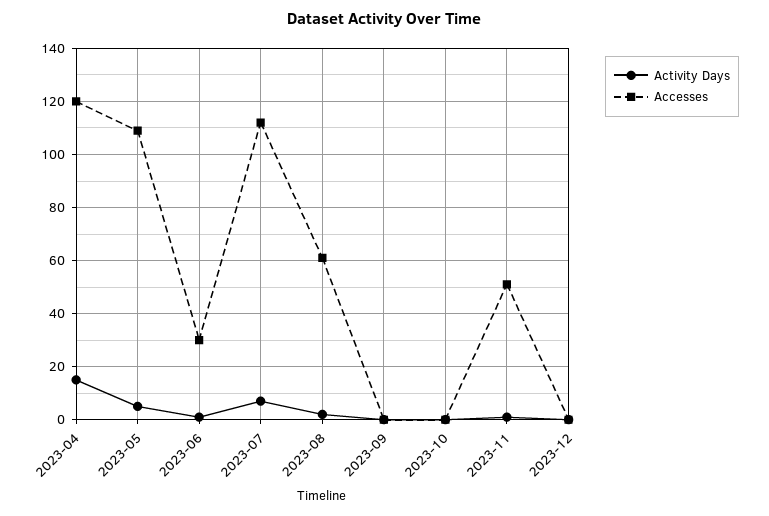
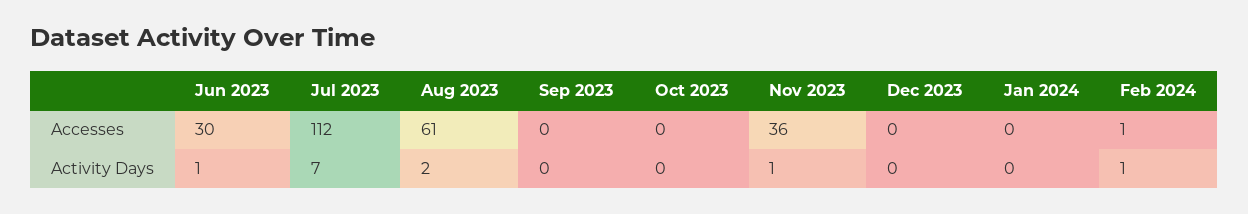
Activity Days, 2023-04: 15 -> none
Accesses, 2023-04: 120 -> none
Activity Days, 2023-05: 5 -> none
Accesses, 2023-05: 110 -> none
Accesses, 2023-11: 50 -> 36
Accesses, Jan 2024: none -> 0
Accesses, Feb 2024: none -> 1
Activity Days, Jan 2024: none -> 0
Activity Days, Feb 2024: none -> 1

